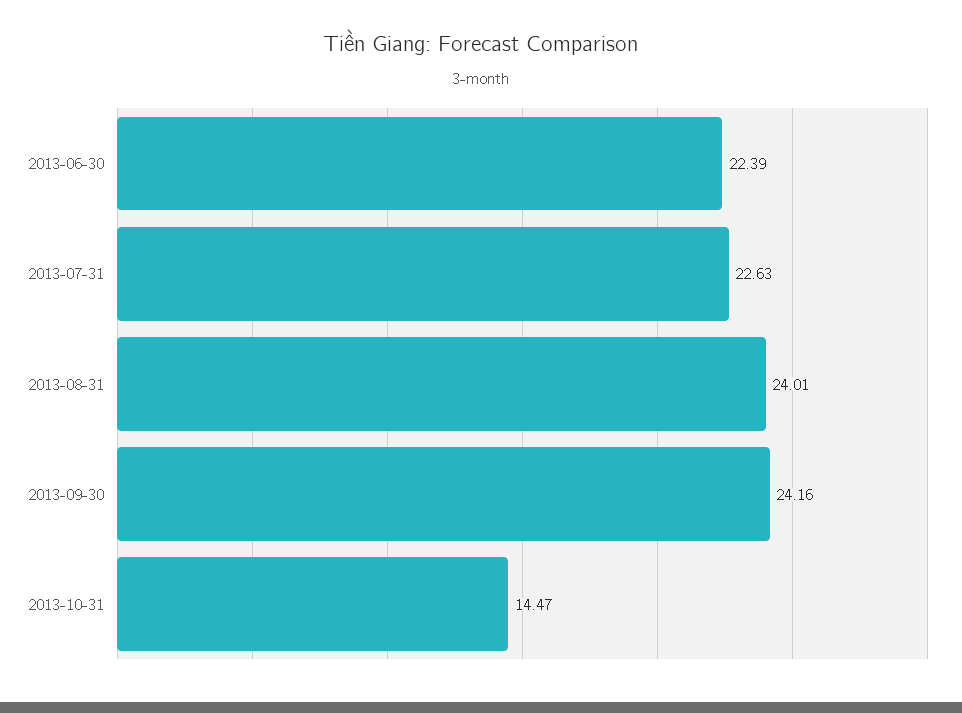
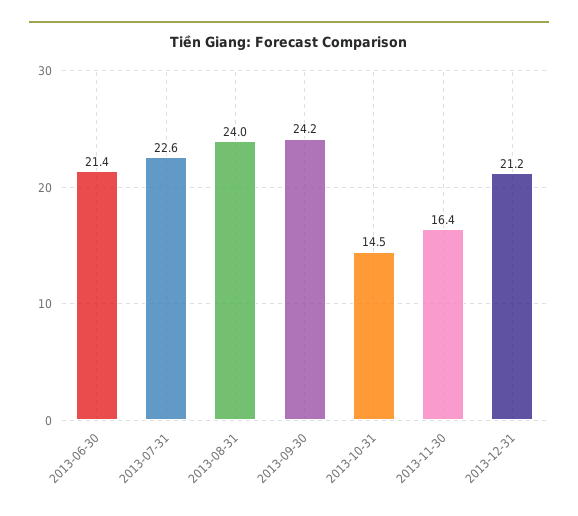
2013-06-30: 22.39 -> 21.4
2013-11-30: none -> 16.4
2013-12-31: none -> 21.2

